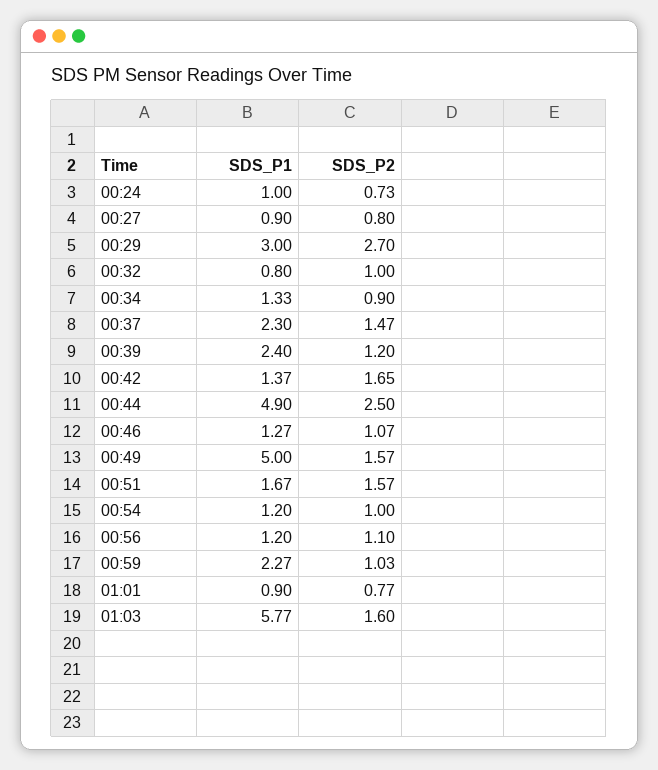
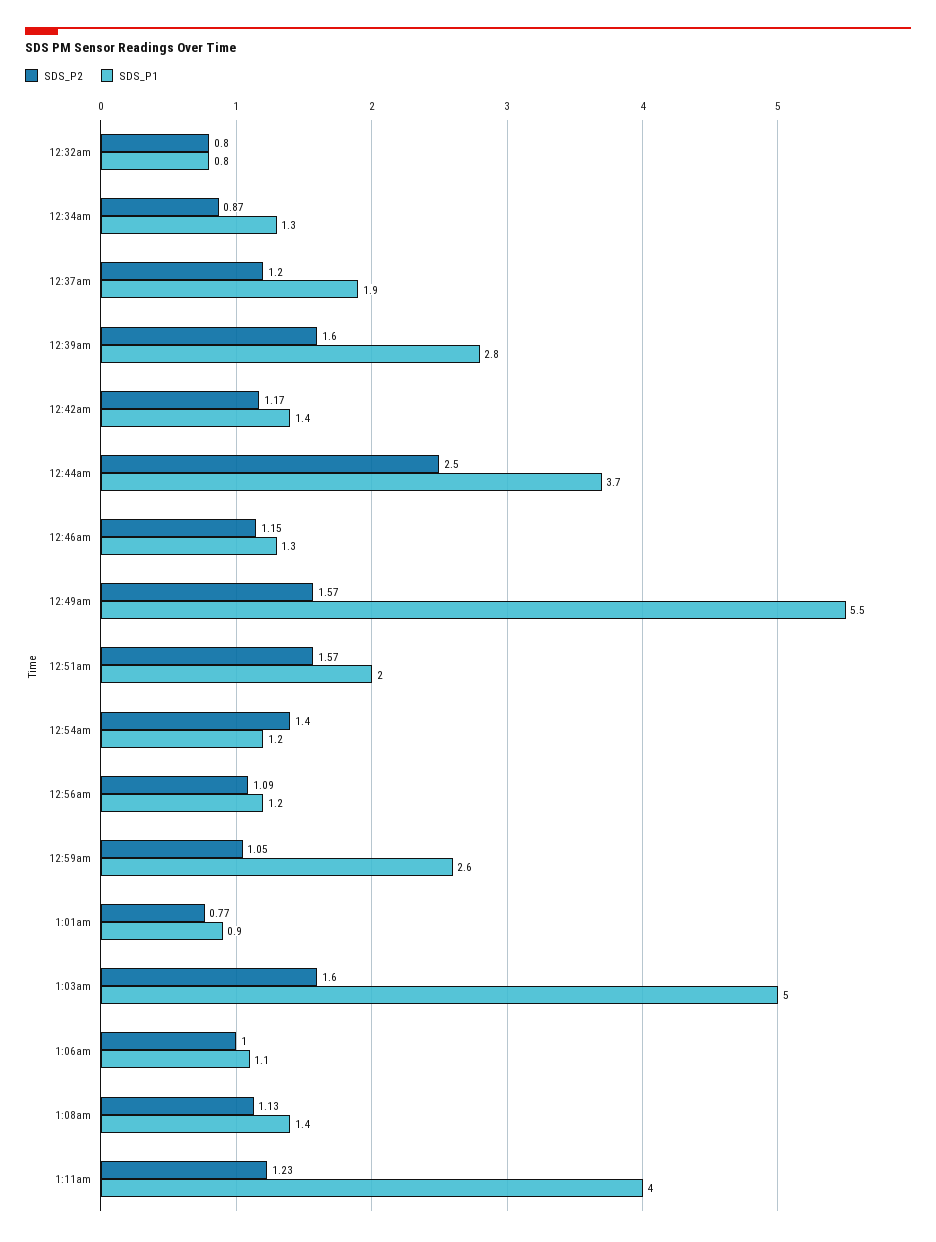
SDS_P1, 00:24: 1 -> none
SDS_P2, 00:24: 0.73 -> none
SDS_P1, 00:27: 0.9 -> none
SDS_P2, 00:27: 0.8 -> none
SDS_P1, 00:29: 3 -> none
SDS_P2, 00:29: 2.7 -> none
SDS_P2, 00:32: 1 -> 0.8
SDS_P2, 00:34: 0.9 -> 0.87
SDS_P1, 00:37: 2.3 -> 1.9
SDS_P2, 00:37: 1.47 -> 1.2
SDS_P1, 00:39: 2.4 -> 2.8
SDS_P2, 00:39: 1.2 -> 1.6
SDS_P2, 00:42: 1.65 -> 1.17
SDS_P1, 00:44: 4.9 -> 3.7
SDS_P2, 00:46: 1.07 -> 1.15
SDS_P1, 00:49: 5 -> 5.5
SDS_P1, 00:51: 1.67 -> 2
SDS_P2, 00:54: 1 -> 1.4
SDS_P2, 00:56: 1.1 -> 1.09
SDS_P1, 00:59: 2.27 -> 2.6
SDS_P2, 00:59: 1.03 -> 1.05
SDS_P1, 01:03: 5.77 -> 5
SDS_P2, 1:06am: none -> 1
SDS_P1, 1:06am: none -> 1.1
SDS_P2, 1:08am: none -> 1.13
SDS_P1, 1:08am: none -> 1.4
SDS_P2, 1:11am: none -> 1.23
SDS_P1, 1:11am: none -> 4

